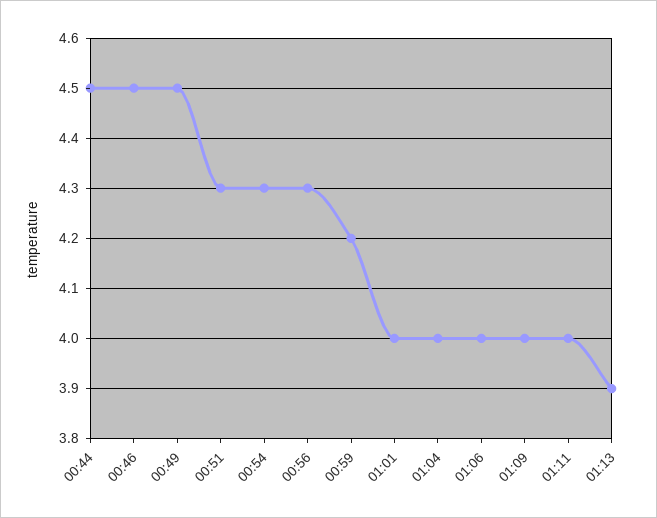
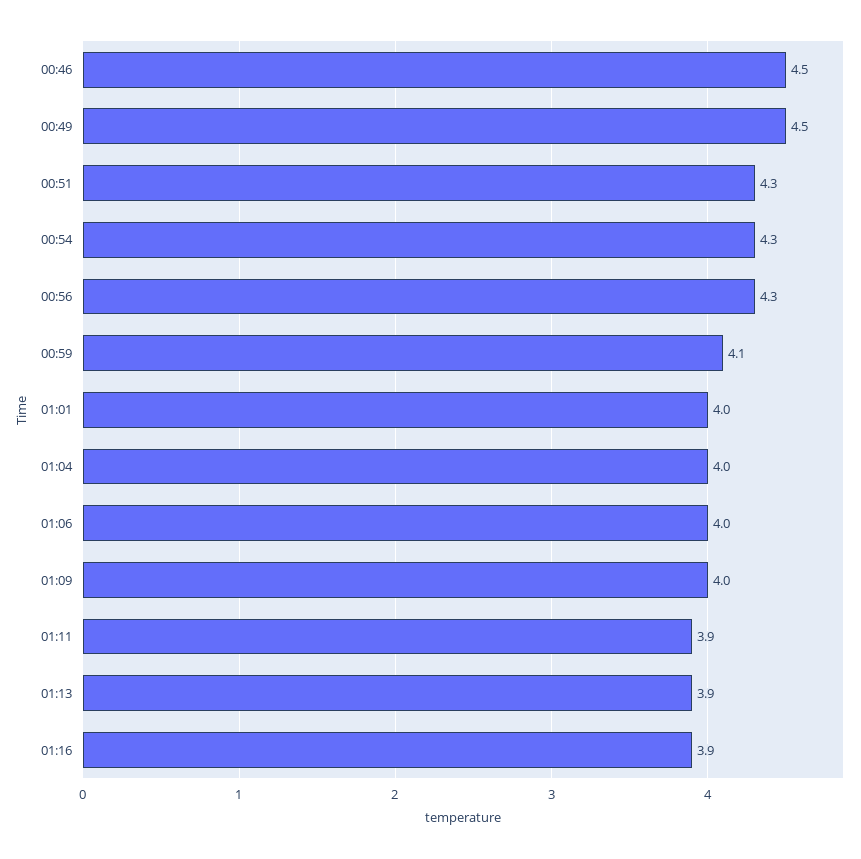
00:44: 4.5 -> none
00:59: 4.2 -> 4.1
01:11: 4 -> 3.9
01:16: none -> 3.9

